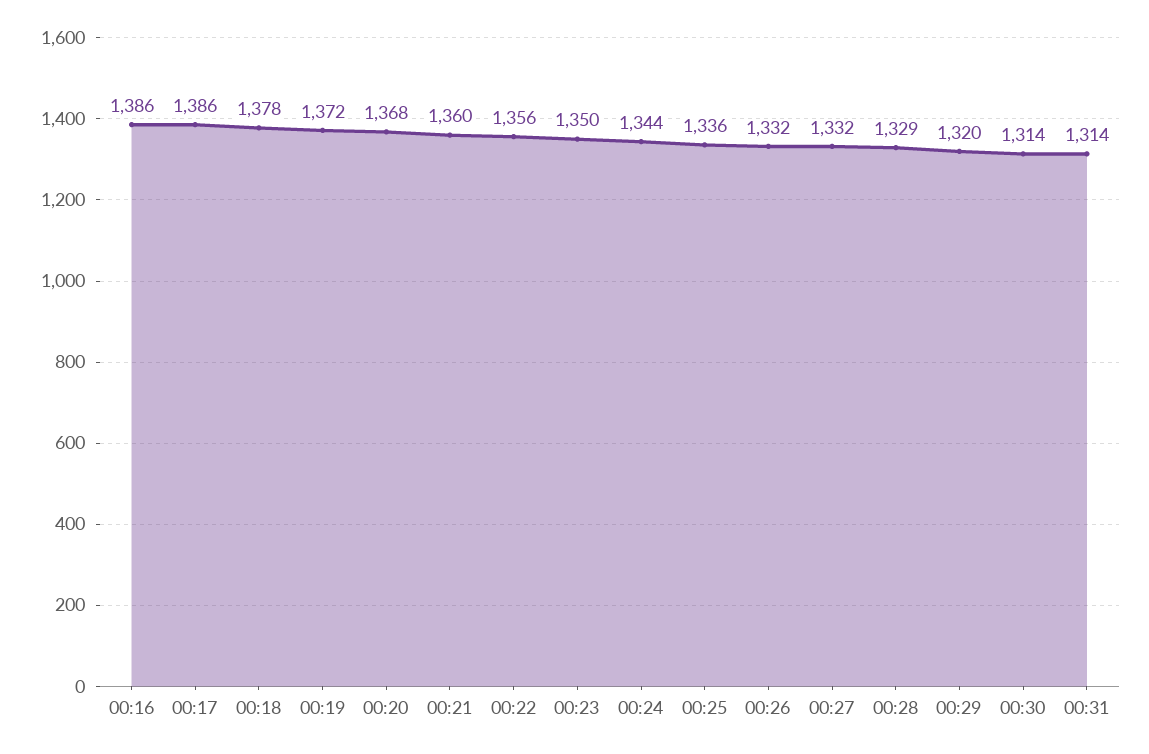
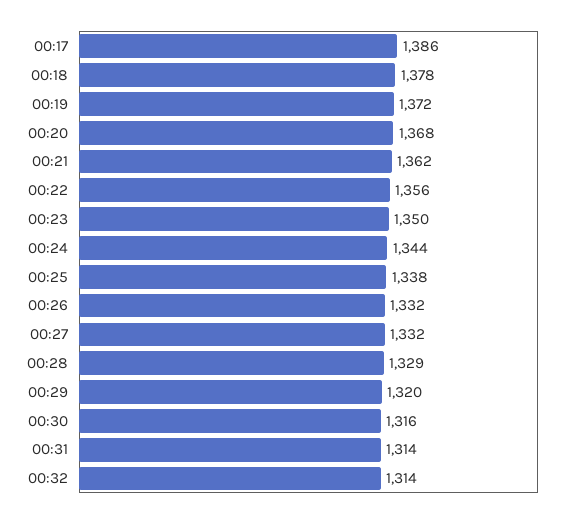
00:16: 1386 -> none
00:21: 1360 -> 1362
00:25: 1336 -> 1338
00:30: 1314 -> 1316
00:32: none -> 1314

